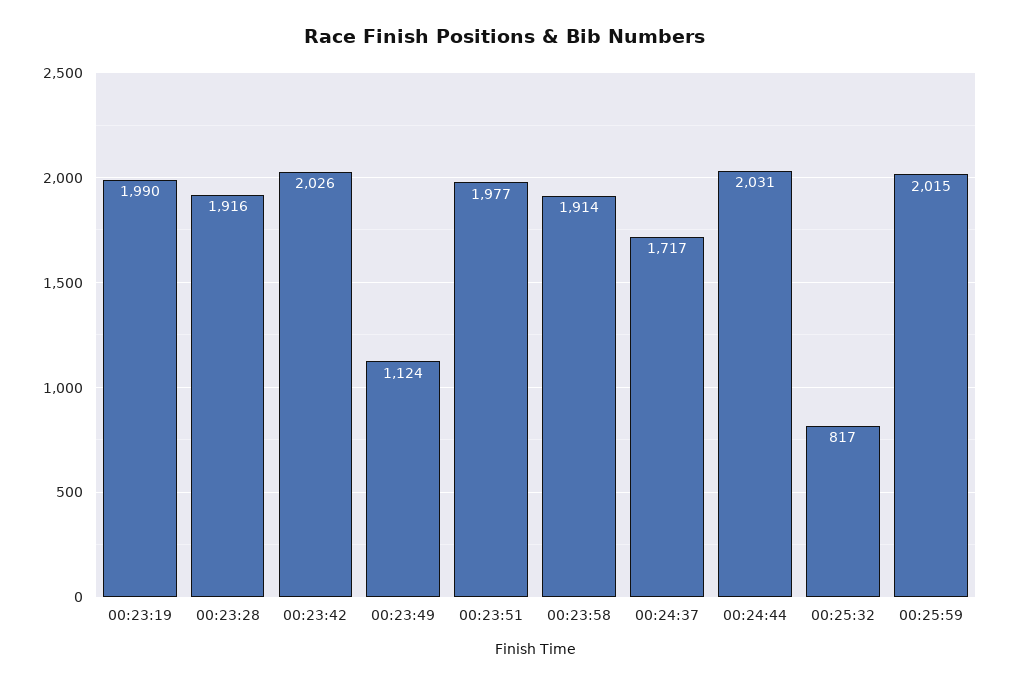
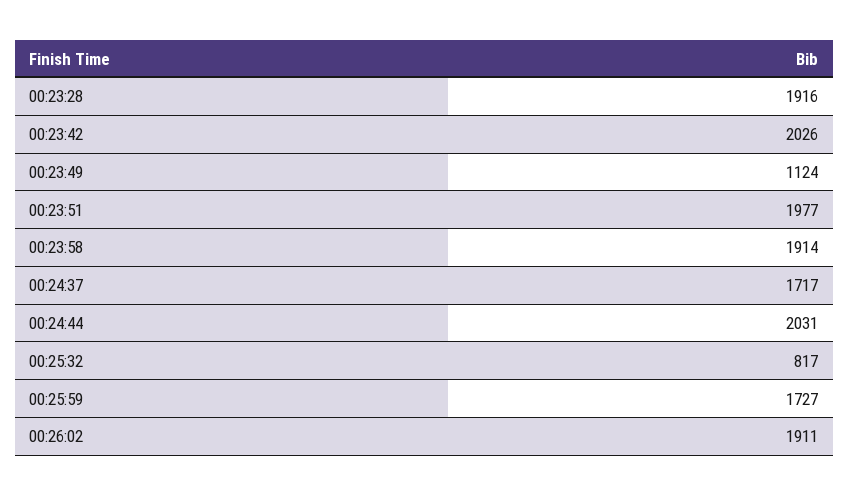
00:23:19: 1990 -> none
00:25:59: 2015 -> 1727
00:26:02: none -> 1911

